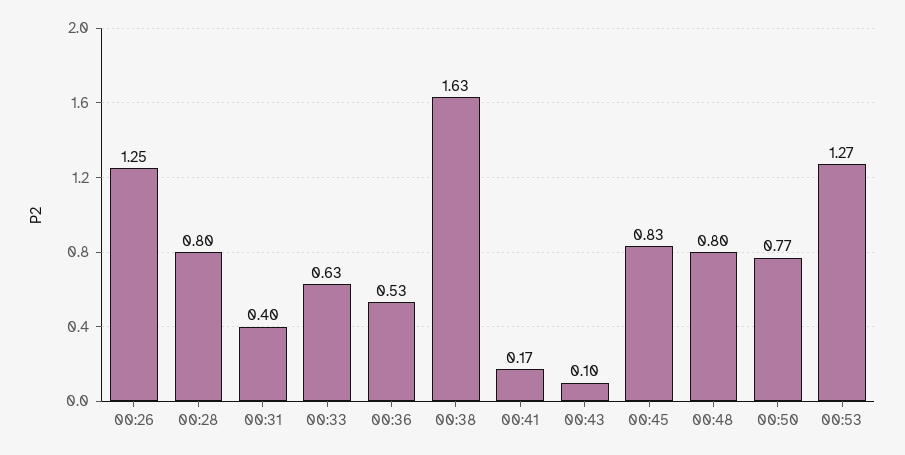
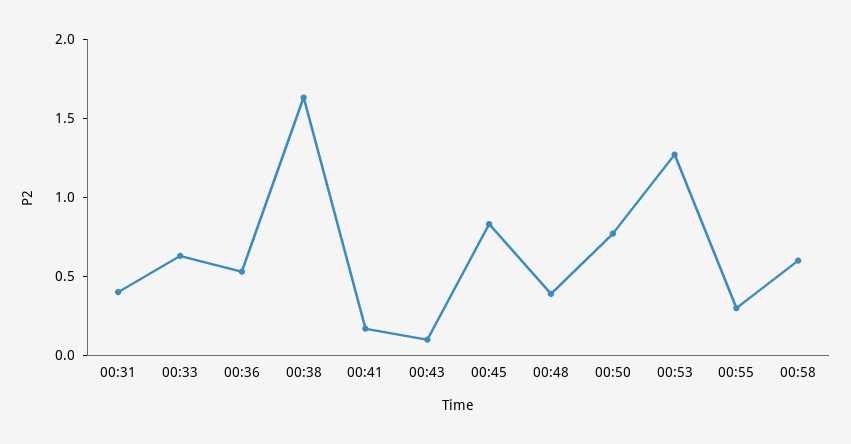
00:26: 1.25 -> none
00:28: 0.8 -> none
00:48: 0.8 -> 0.4
00:55: none -> 0.3
00:58: none -> 0.6

